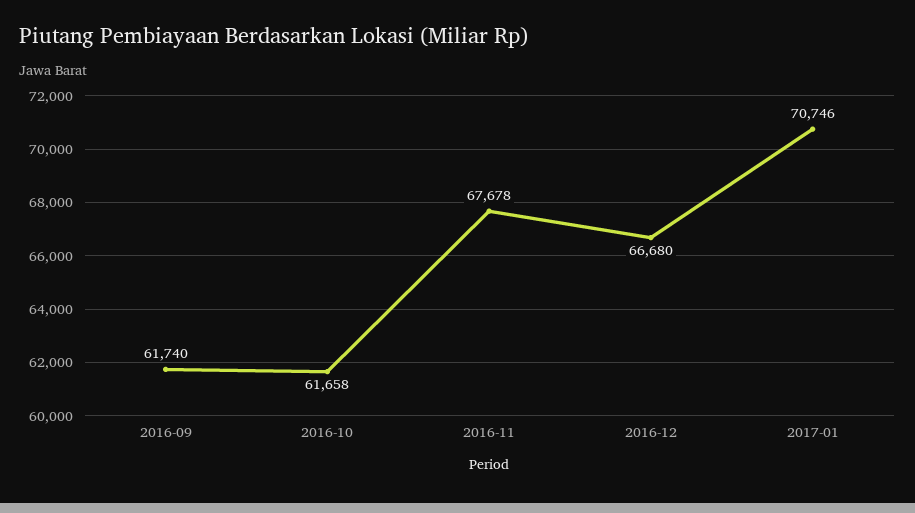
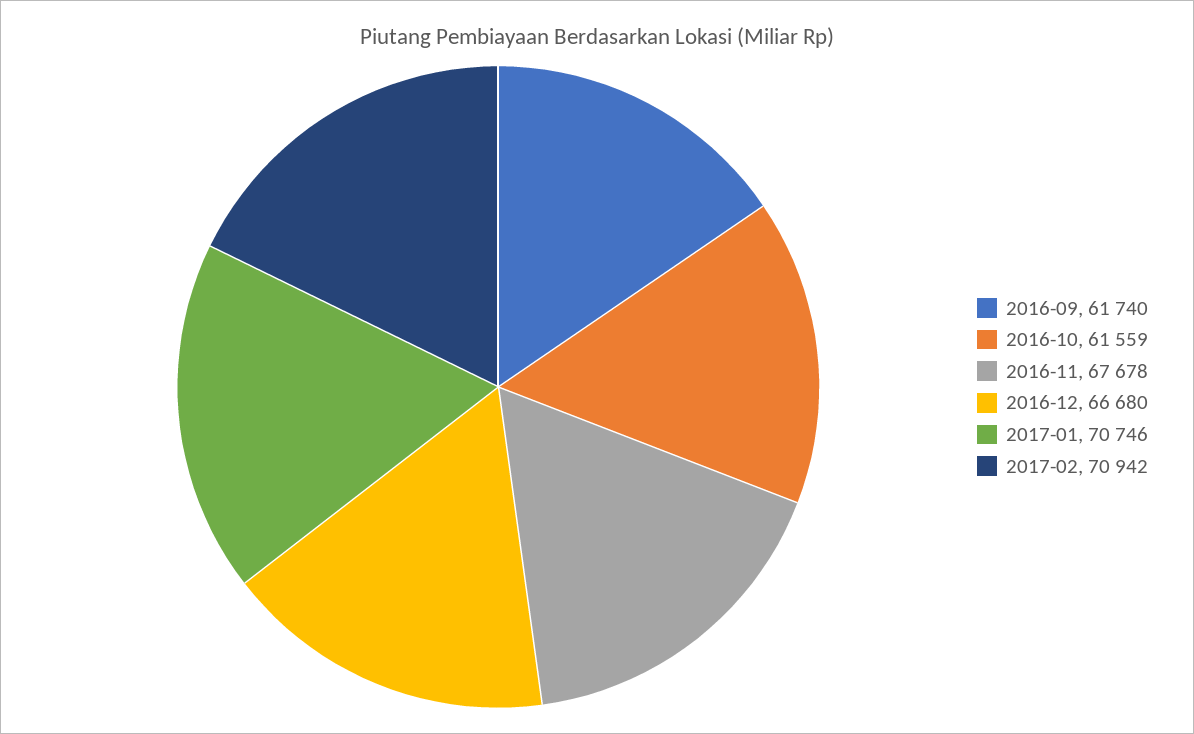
2016-10: 61658 -> 61559
2017-02: none -> 70942

